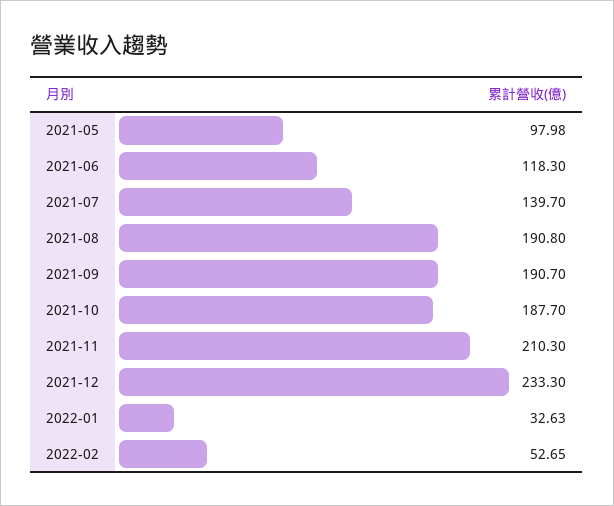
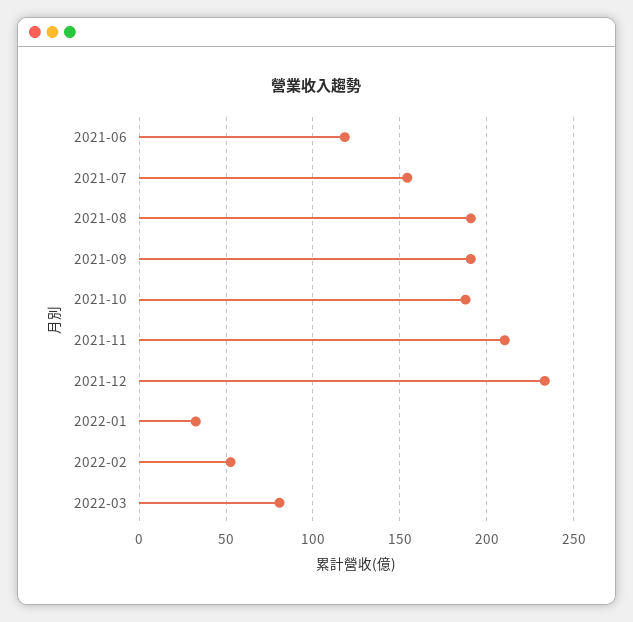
2021-05: 97.98 -> none
2021-07: 139.7 -> 155
2022-03: none -> 80

